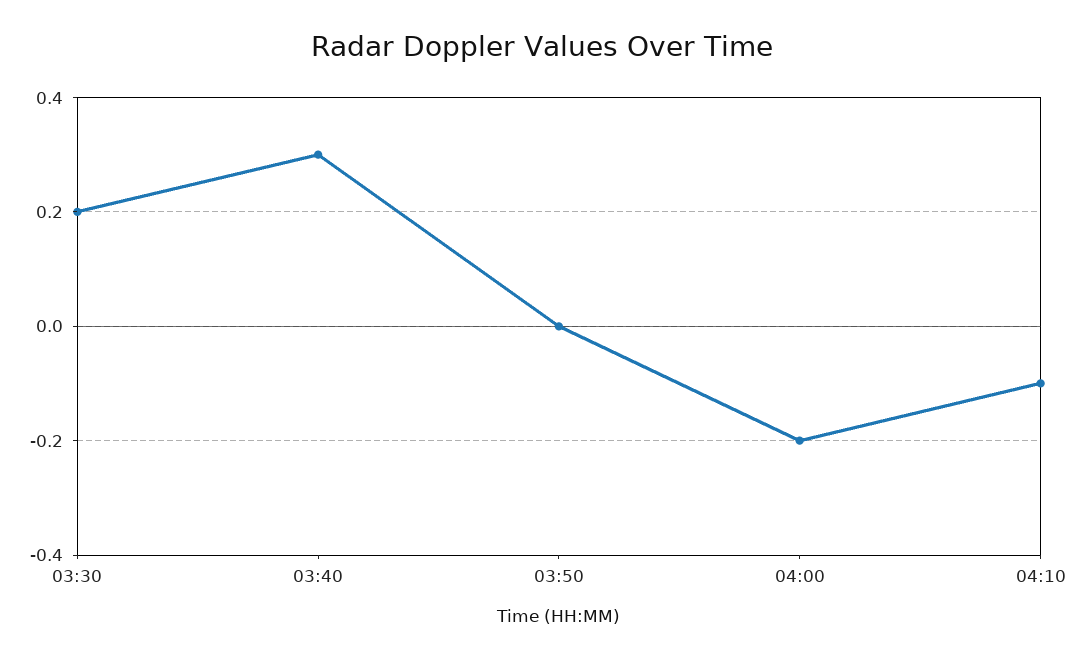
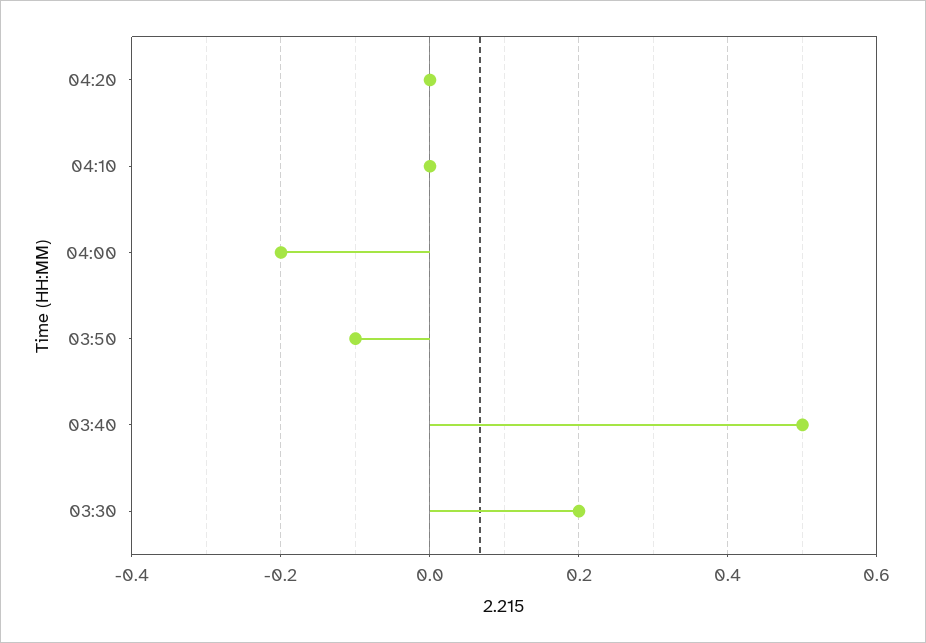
03:40: 0.3 -> 0.5
03:50: 0 -> -0.1
04:10: -0.1 -> 0
04:20: none -> 0

